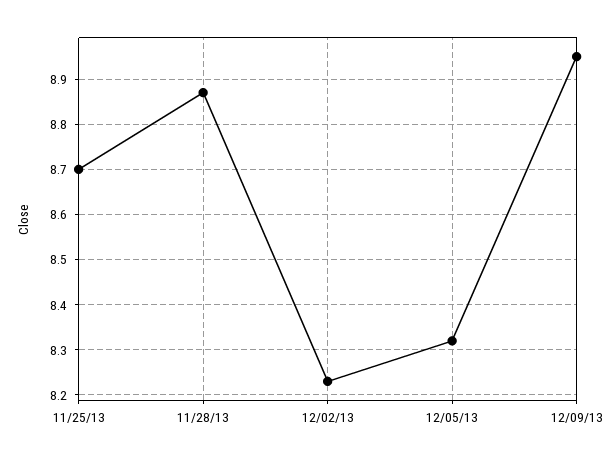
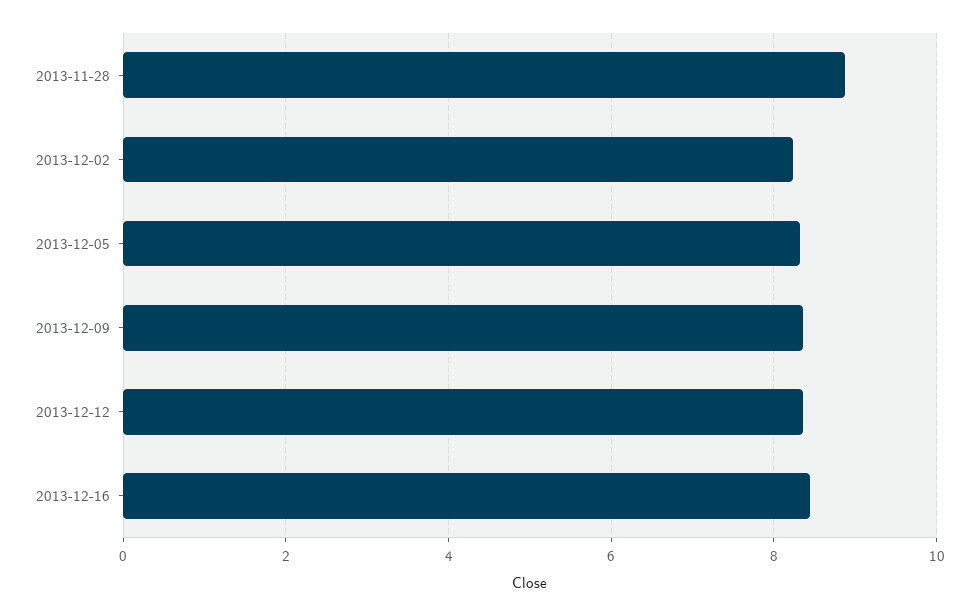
11/25/13: 8.7 -> none
12/09/13: 8.95 -> 8.4
2013-12-12: none -> 8.4
2013-12-16: none -> 8.4

